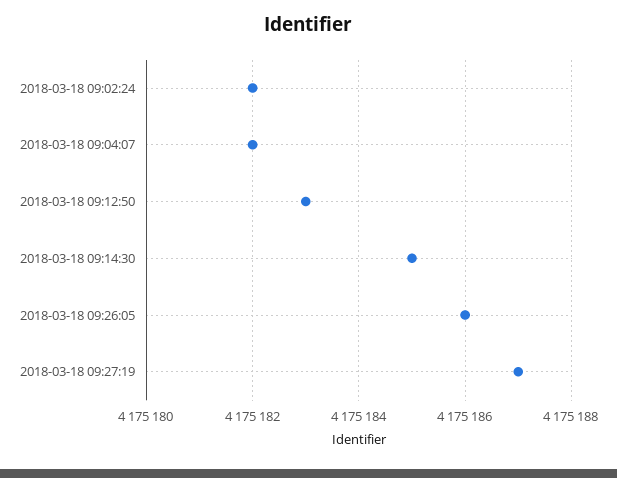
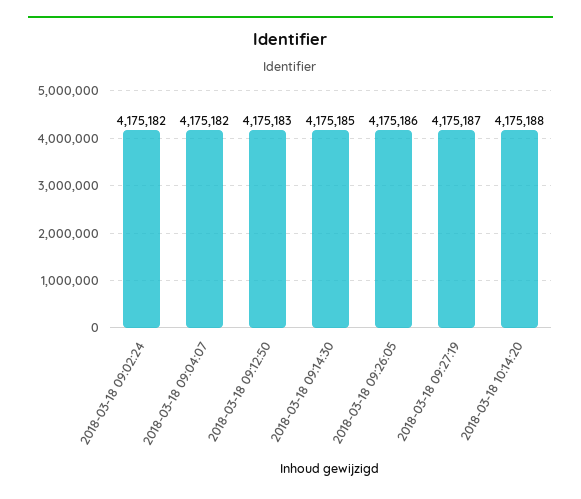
2018-03-18 10:14:20: none -> 4175188

